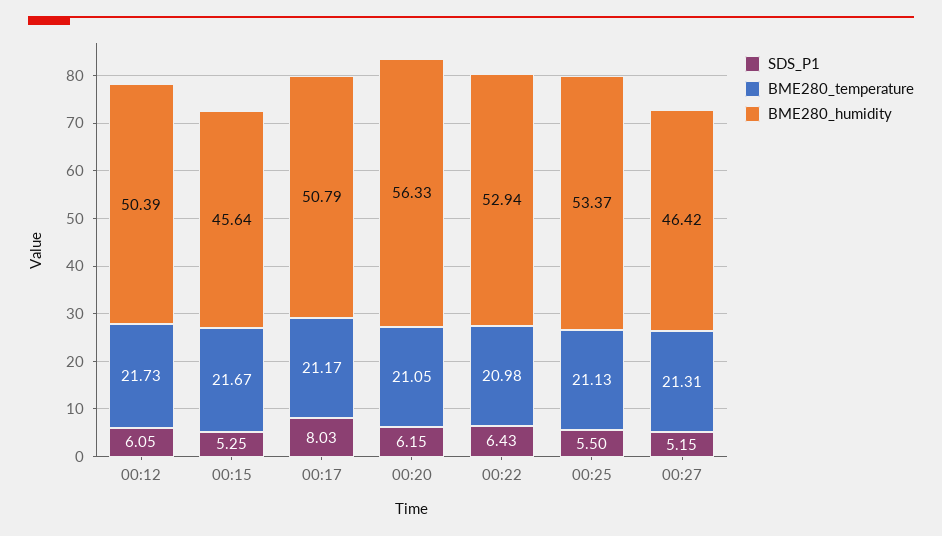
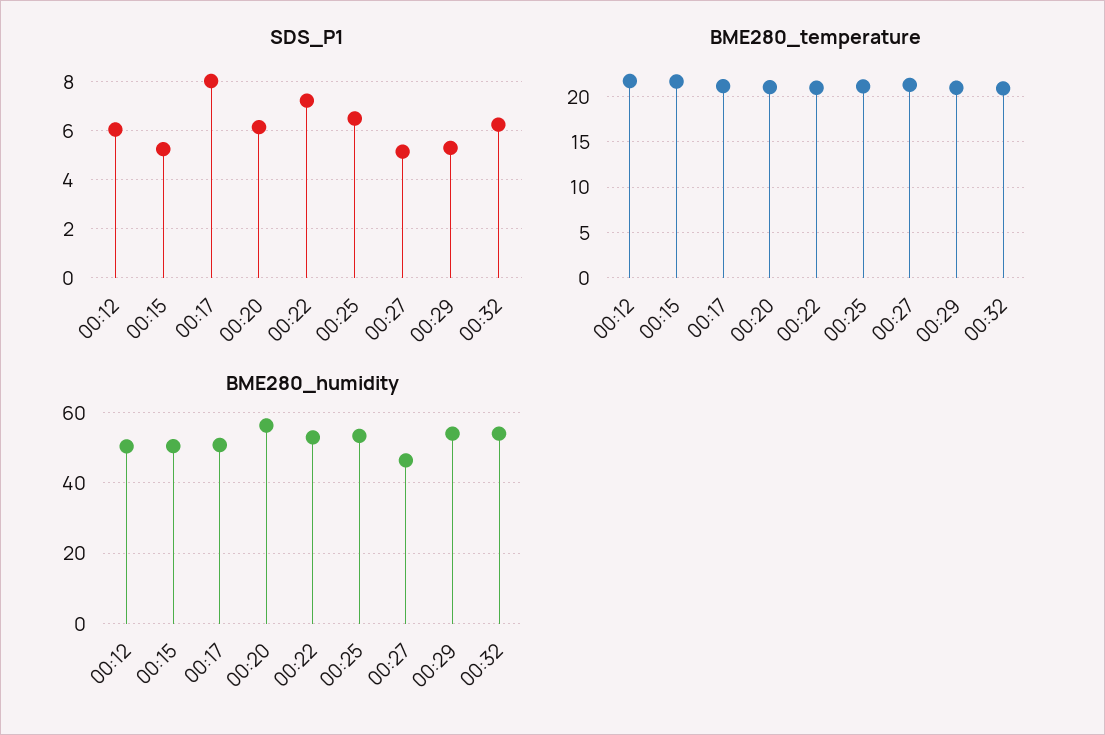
BME280_humidity, 00:15: 45.64 -> 50
SDS_P1, 00:22: 6.43 -> 7.25
SDS_P1, 00:25: 5.5 -> 6.5
SDS_P1, 00:29: none -> 5.25
SDS_P1, 00:32: none -> 6.25
BME280_temperature, 00:29: none -> 21
BME280_temperature, 00:32: none -> 21
BME280_humidity, 00:29: none -> 54
BME280_humidity, 00:32: none -> 54

